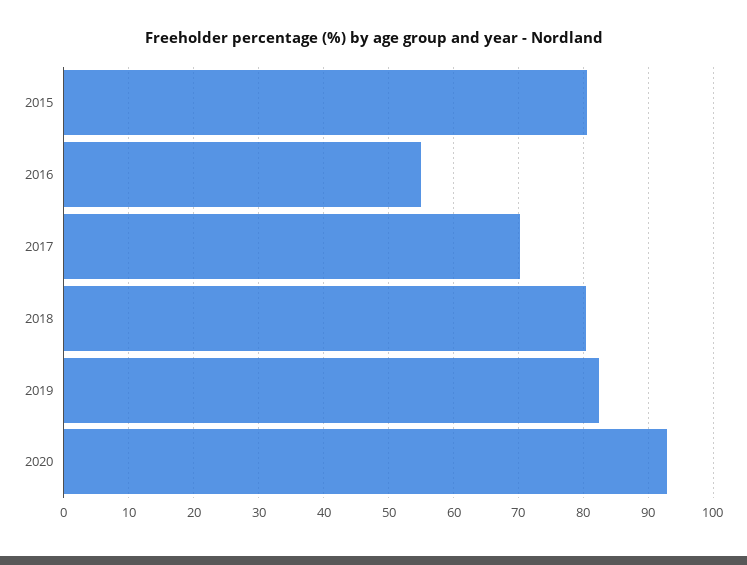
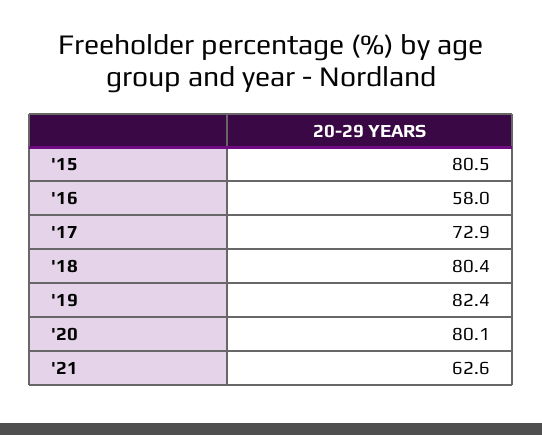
2016: 55 -> 58
2017: 70 -> 72.9
2020: 93 -> 80.1
'21: none -> 62.6

